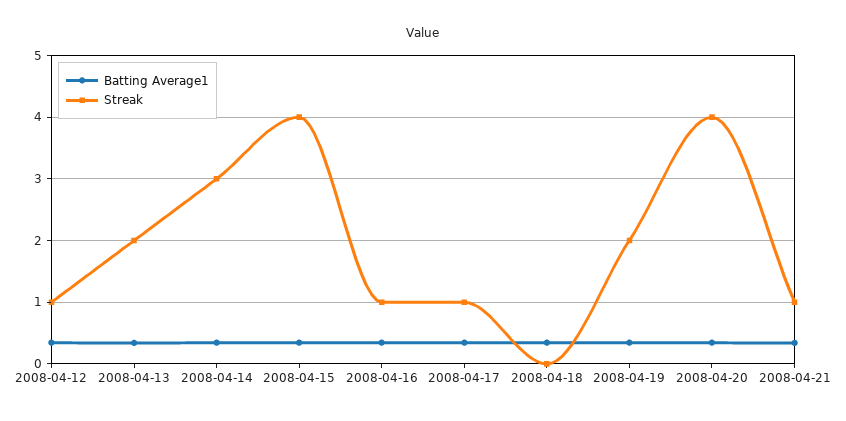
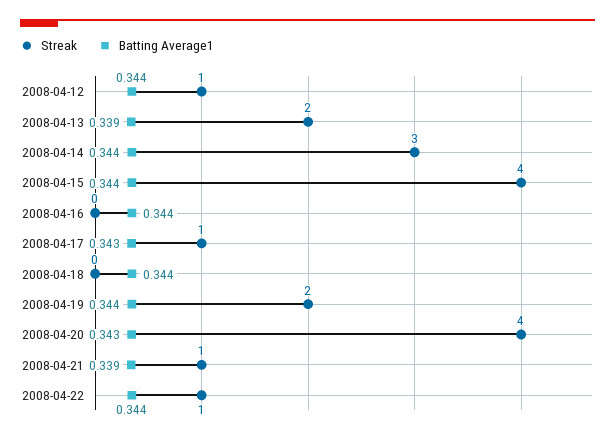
Streak, 2008-04-16: 1 -> 0
Streak, 2008-04-22: none -> 1
Batting Average1, 2008-04-22: none -> 0.344

